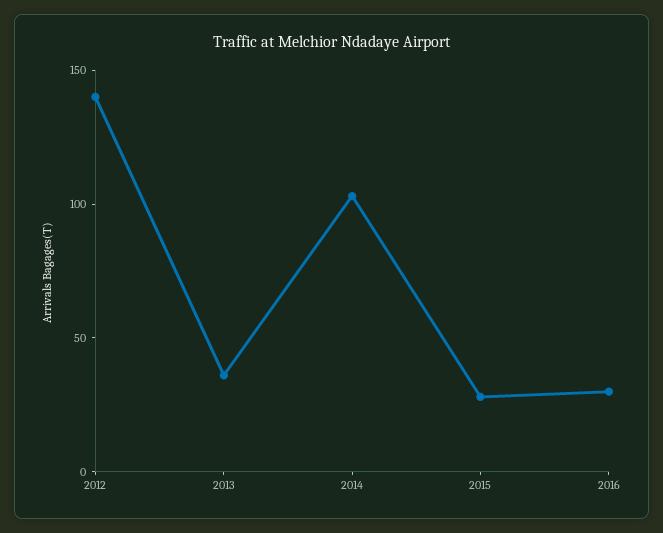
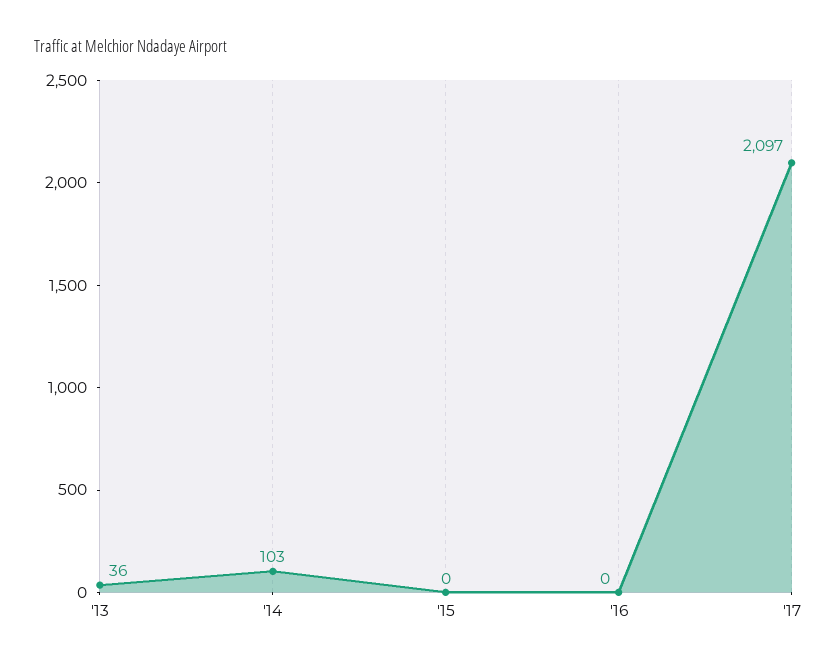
2012: 140 -> none
2015: 30 -> 0
2016: 30 -> 0
'17: none -> 2097

